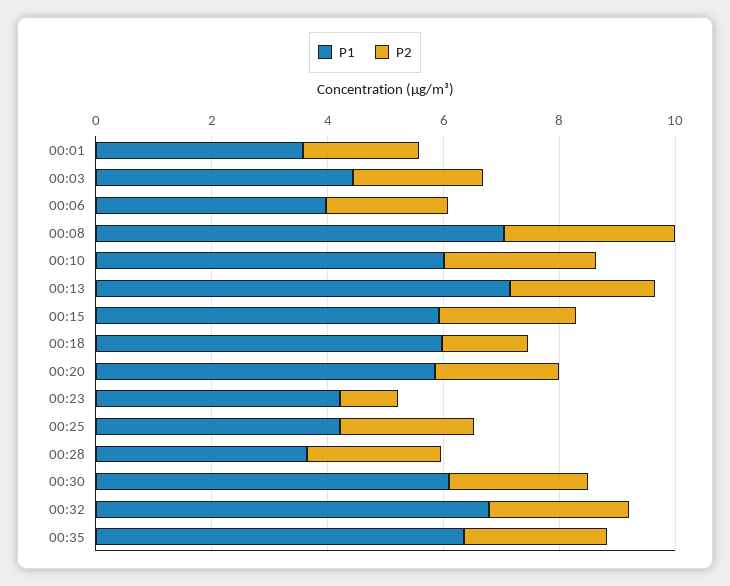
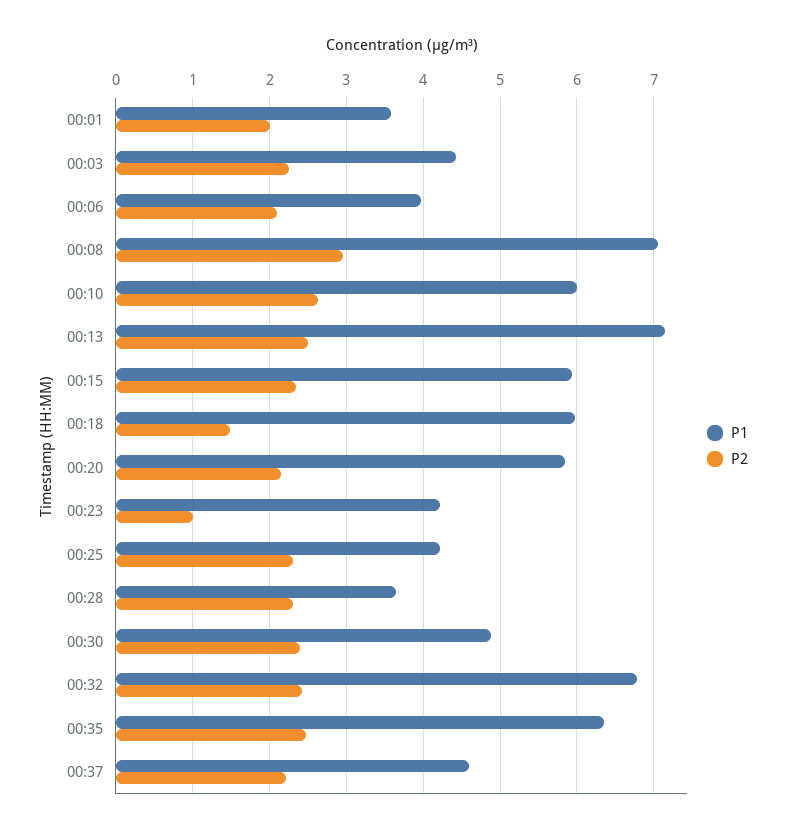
P1, 00:30: 6 -> 4.9
P1, 00:37: none -> 4.6
P2, 00:37: none -> 2.2

